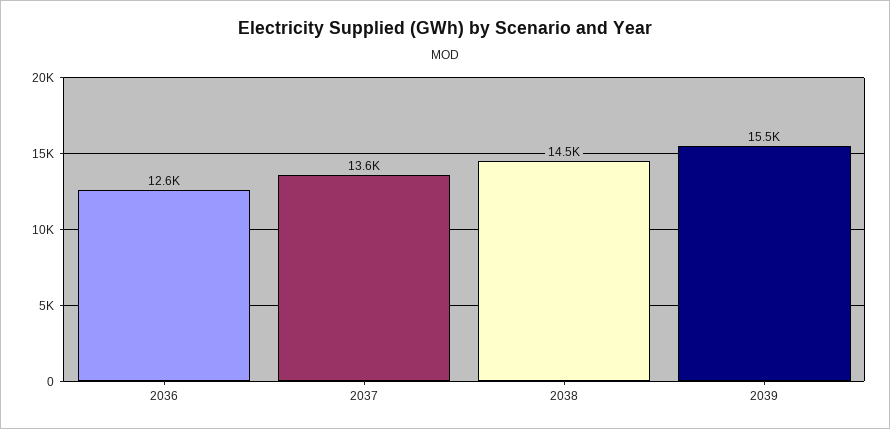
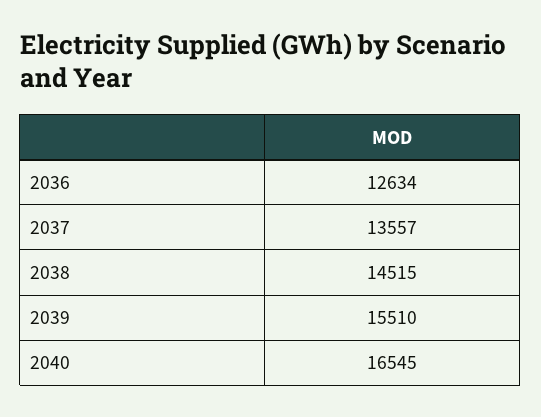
2040: none -> 16545

